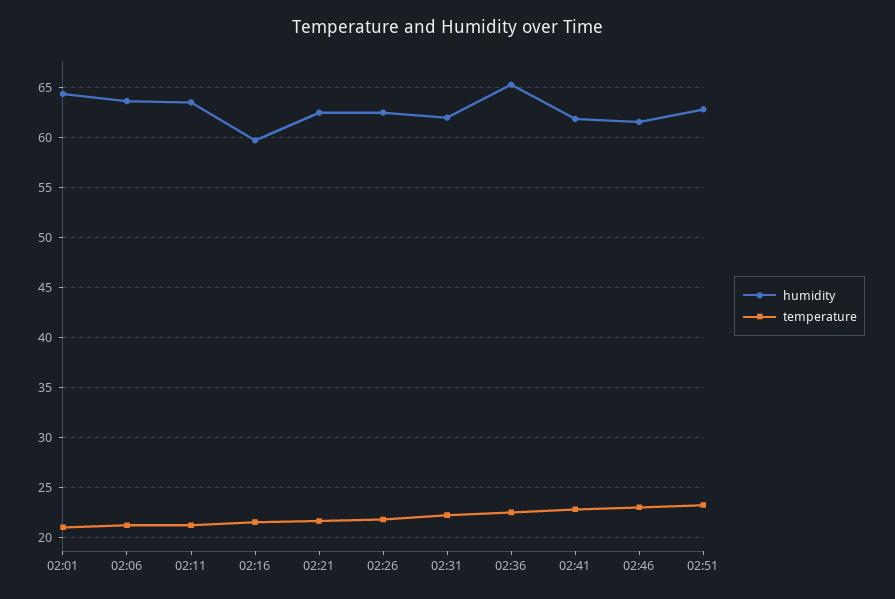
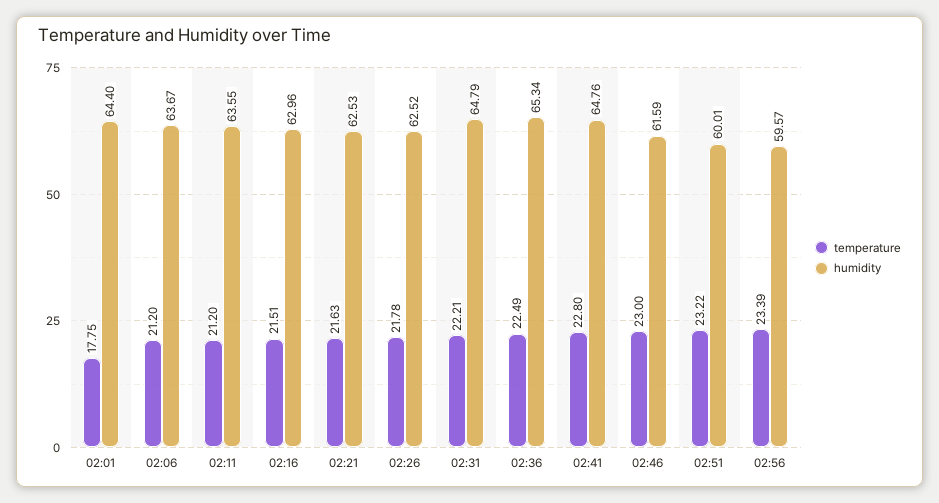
temperature, 02:01: 21 -> 17.75
humidity, 02:16: 60 -> 62.96
humidity, 02:31: 62 -> 64.79
humidity, 02:41: 62 -> 64.76
humidity, 02:51: 63 -> 60.01
temperature, 02:56: none -> 23.39
humidity, 02:56: none -> 59.57

